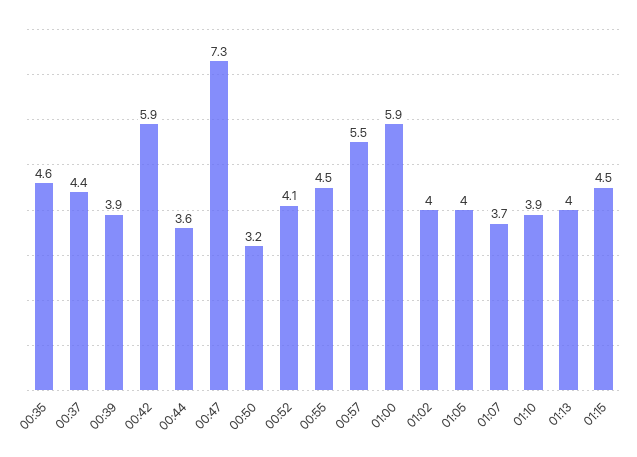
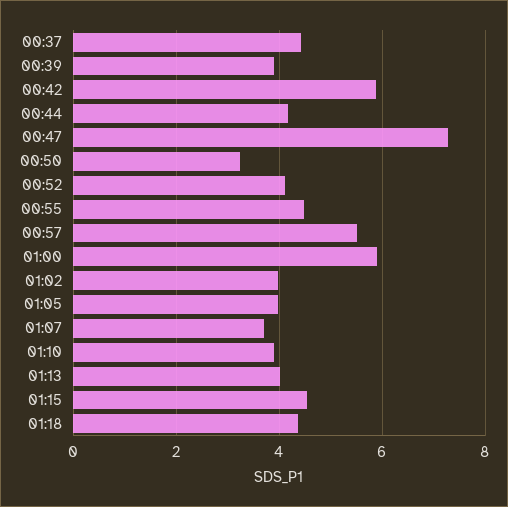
00:35: 4.6 -> none
00:44: 3.6 -> 4.2
01:18: none -> 4.4

